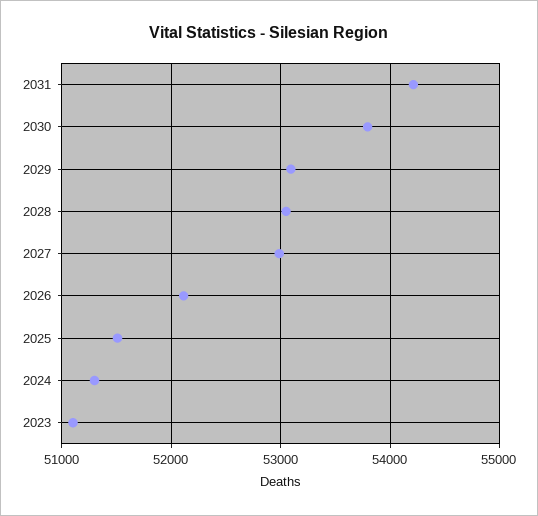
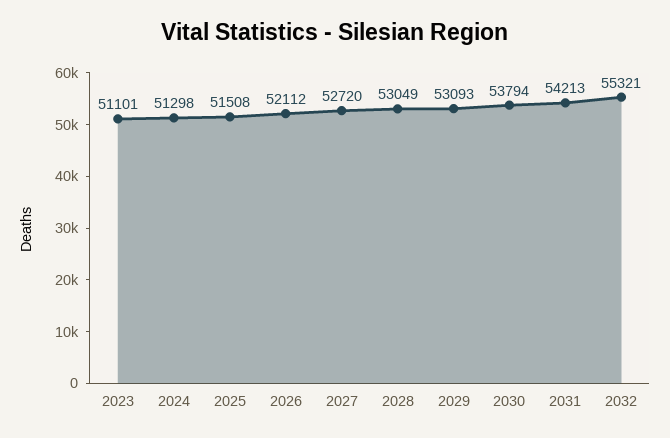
2027: 53000 -> 52720
2032: none -> 55321

